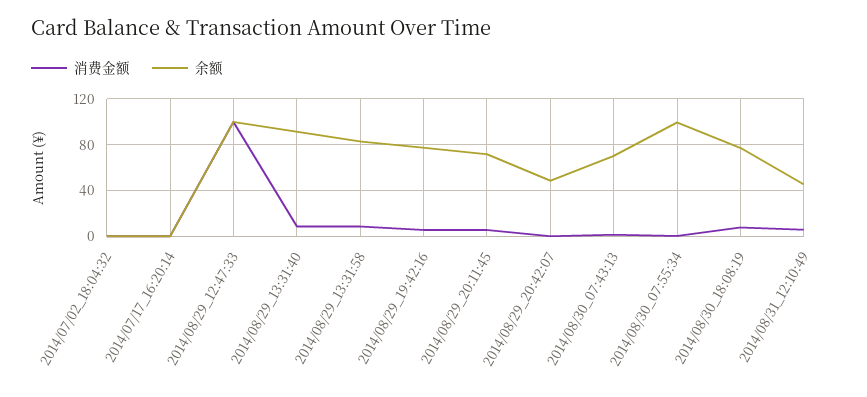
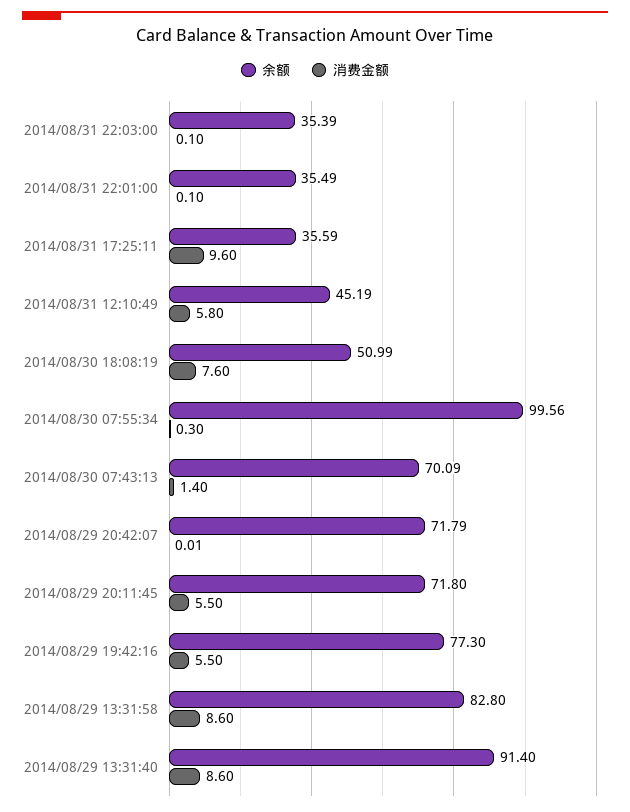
消费金额, 2014/07/02_18:04:32: 0 -> none
余额, 2014/07/02_18:04:32: 0 -> none
消费金额, 2014/07/17_16:20:14: 0 -> none
余额, 2014/07/17_16:20:14: 0 -> none
消费金额, 2014/08/29_12:47:33: 100 -> none
余额, 2014/08/29_12:47:33: 100 -> none
余额, 2014/08/29_20:42:07: 50 -> 71.79
余额, 2014/08/30_18:08:19: 80 -> 50.99
余额, 2014/08/31 22:03:00: none -> 35.39
消费金额, 2014/08/31 22:03:00: none -> 0.1
余额, 2014/08/31 22:01:00: none -> 35.49
消费金额, 2014/08/31 22:01:00: none -> 0.1
余额, 2014/08/31 17:25:11: none -> 35.59
消费金额, 2014/08/31 17:25:11: none -> 9.6

